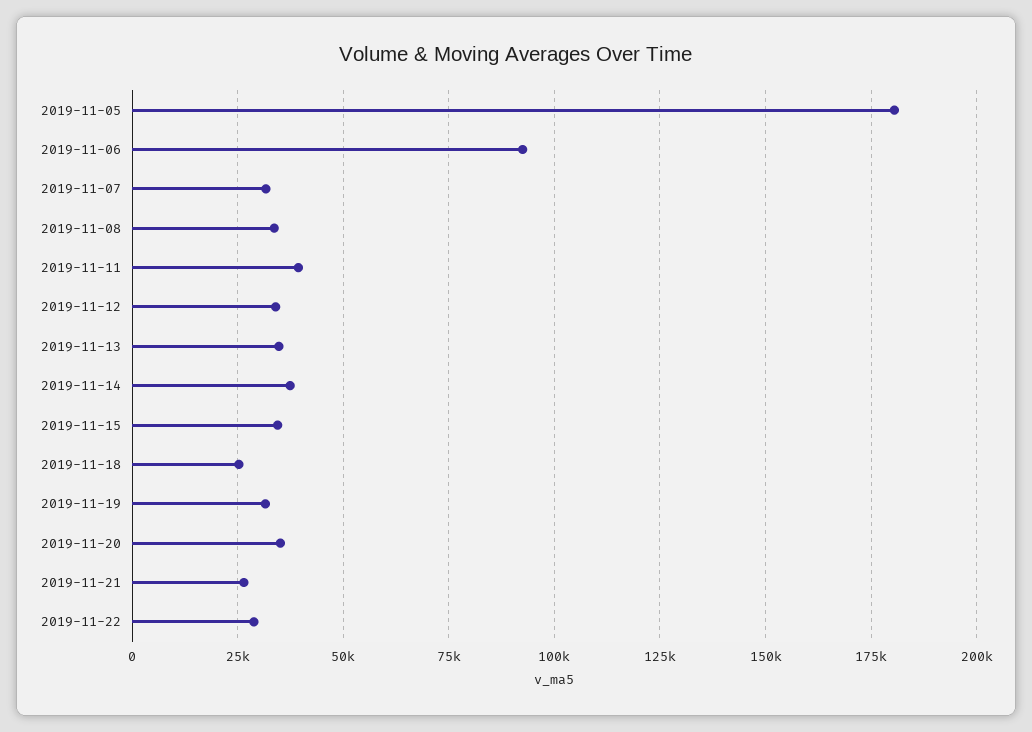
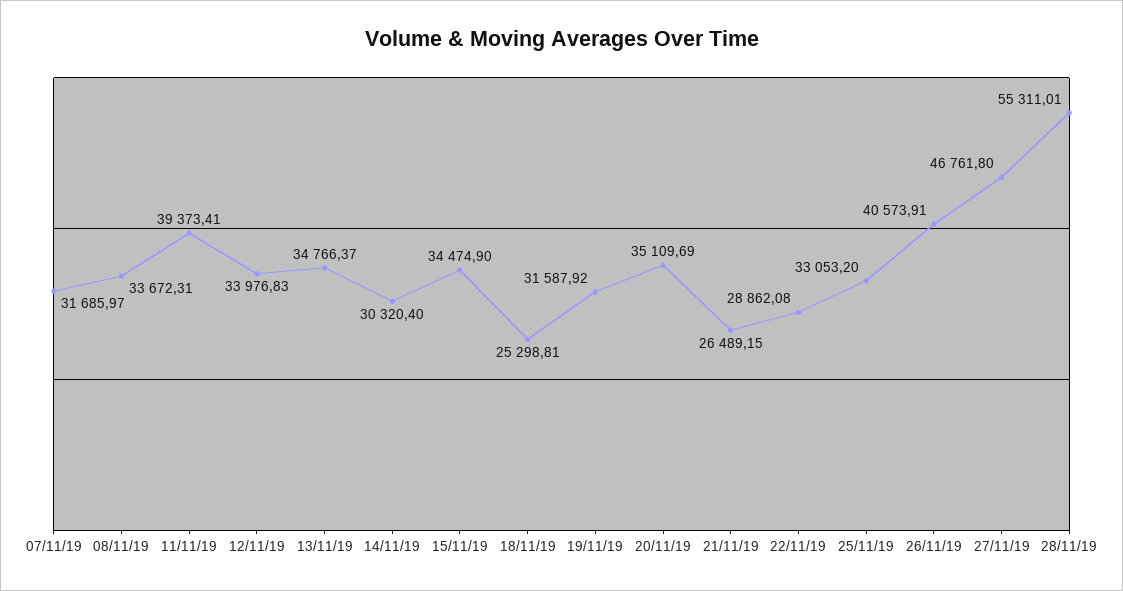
2019-11-05: 180000 -> none
2019-11-06: 92500 -> none
2019-11-14: 37500 -> 30320.4
25/11/19: none -> 33053.2
26/11/19: none -> 40573.91
27/11/19: none -> 46761.8
28/11/19: none -> 55311.01

